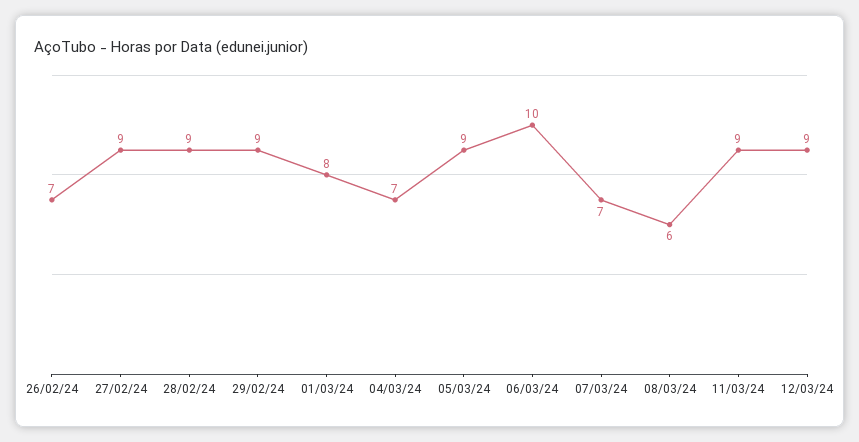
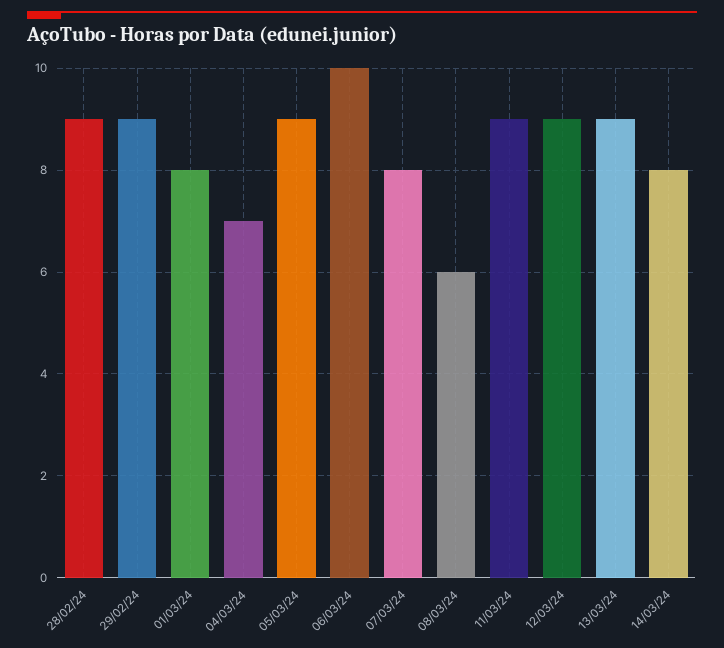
26/02/24: 7 -> none
27/02/24: 9 -> none
07/03/24: 7 -> 8
13/03/24: none -> 9
14/03/24: none -> 8

